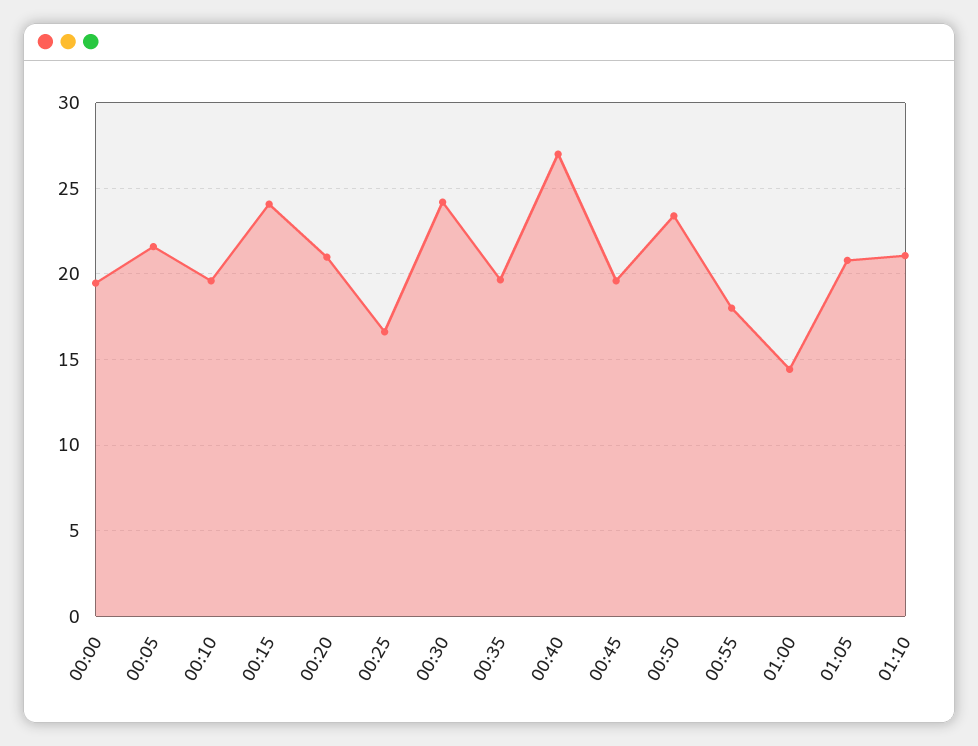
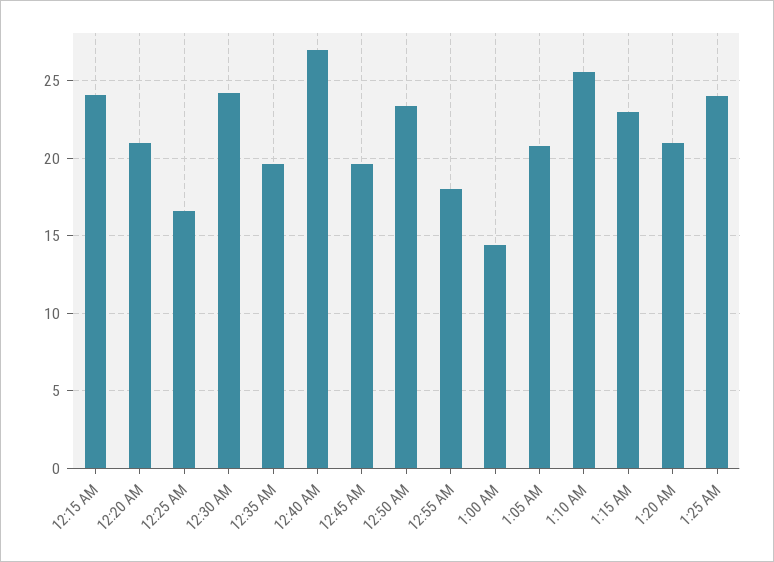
00:00: 19.5 -> none
00:05: 21.5 -> none
00:10: 19.5 -> none
01:10: 21 -> 25.5
1:15 AM: none -> 23
1:20 AM: none -> 21
1:25 AM: none -> 24

